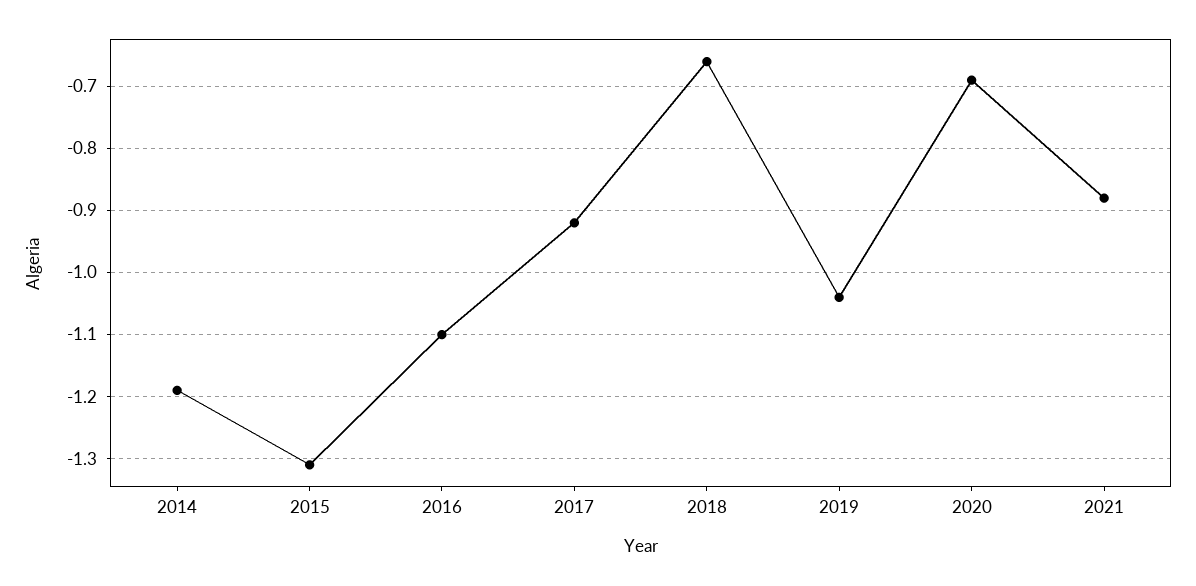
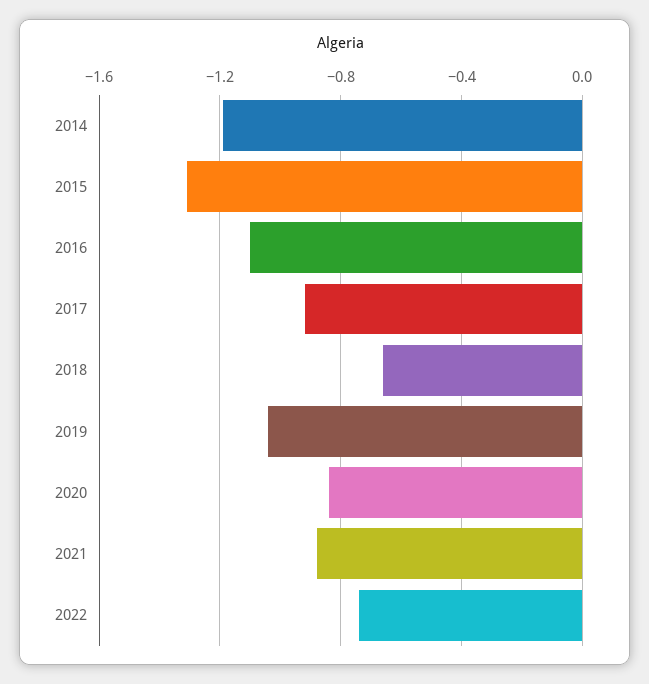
2020: -0.69 -> -0.85
2022: none -> -0.75

